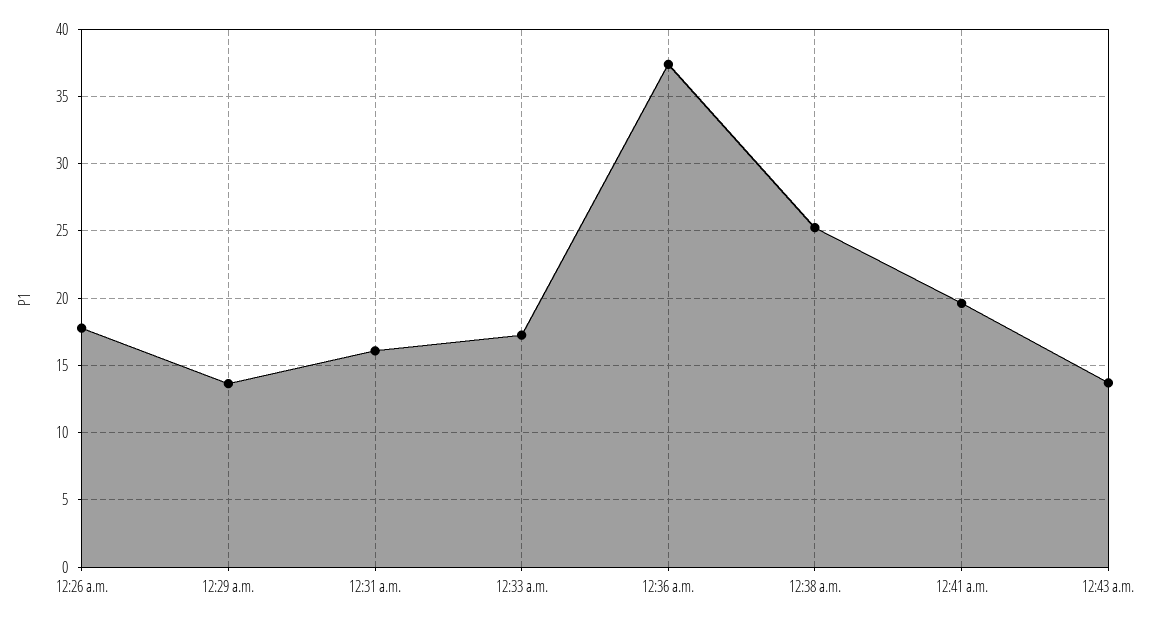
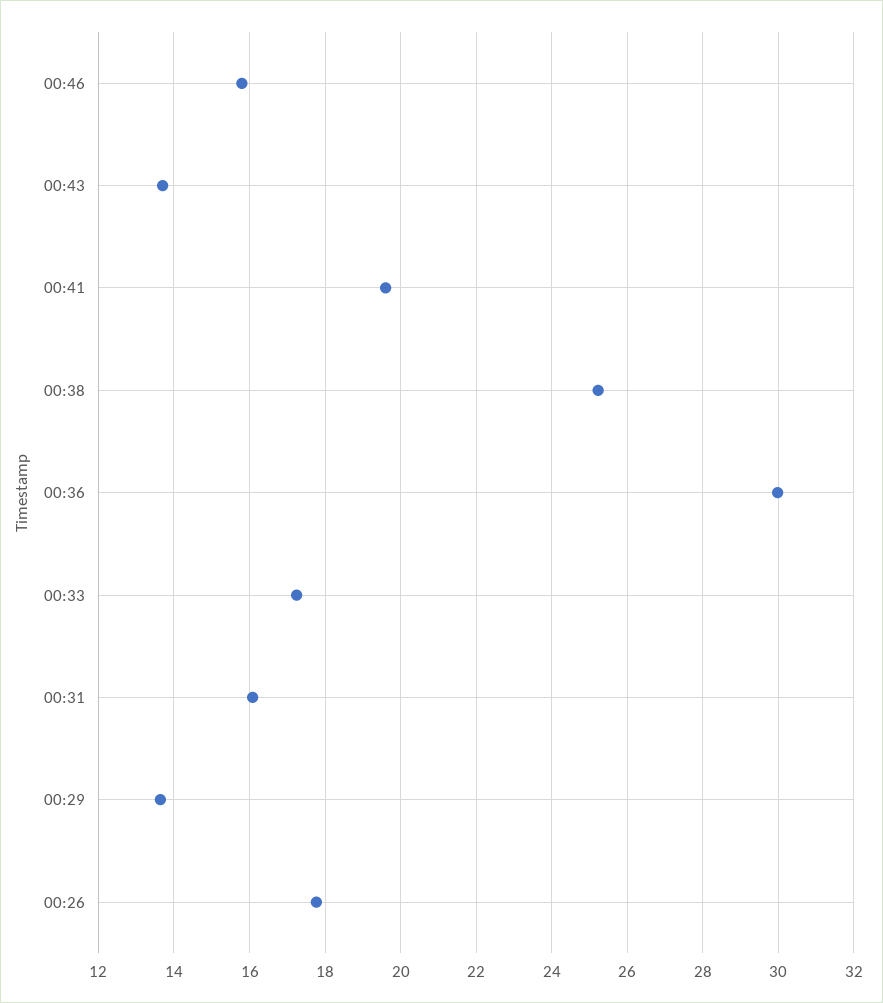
12:36 a.m.: 37.5 -> 30
00:46: none -> 15.8

